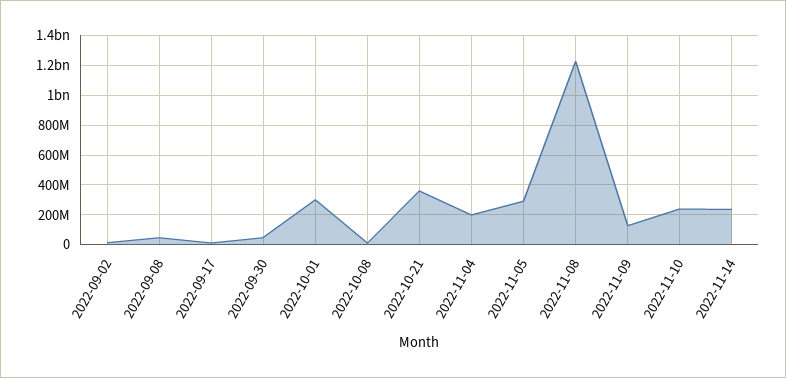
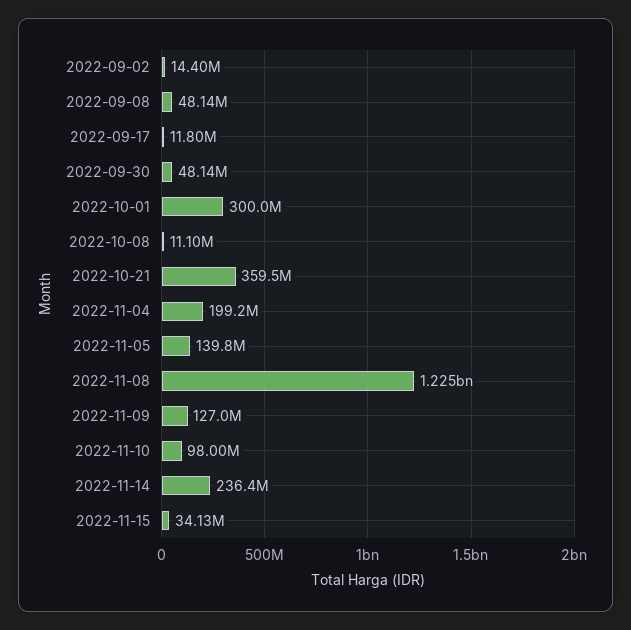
2022-11-05: 300000000 -> 139800000
2022-11-10: 250000000 -> 98000000
2022-11-15: none -> 34130000

